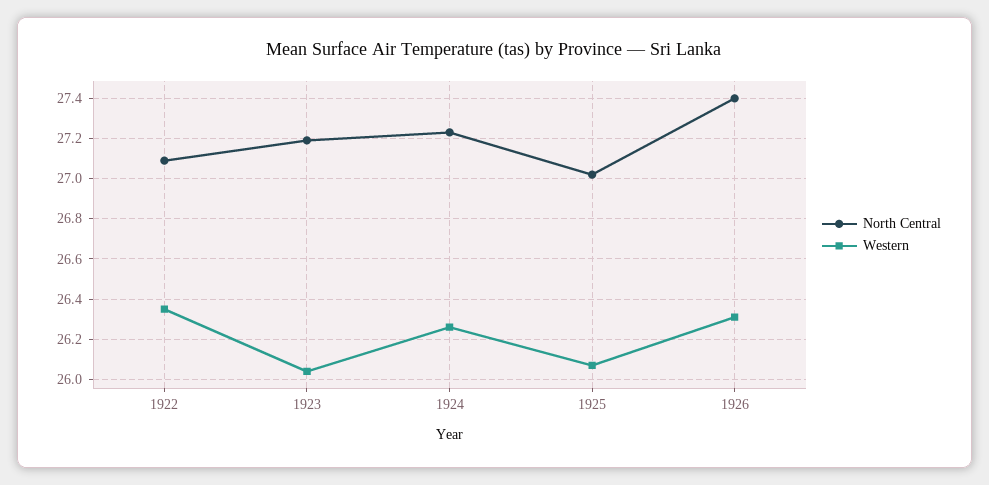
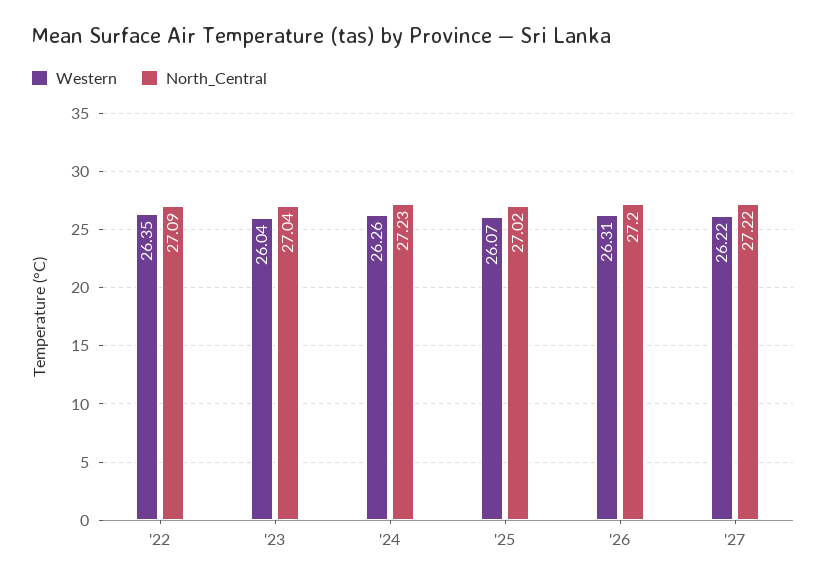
North Central, 1923: 27.2 -> 27.04
North Central, 1926: 27.4 -> 27.2
Western, '27: none -> 26.22
North Central, '27: none -> 27.22

